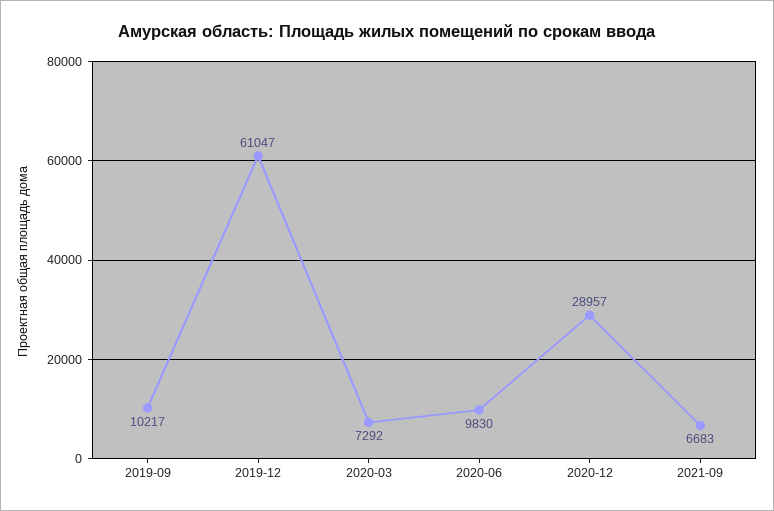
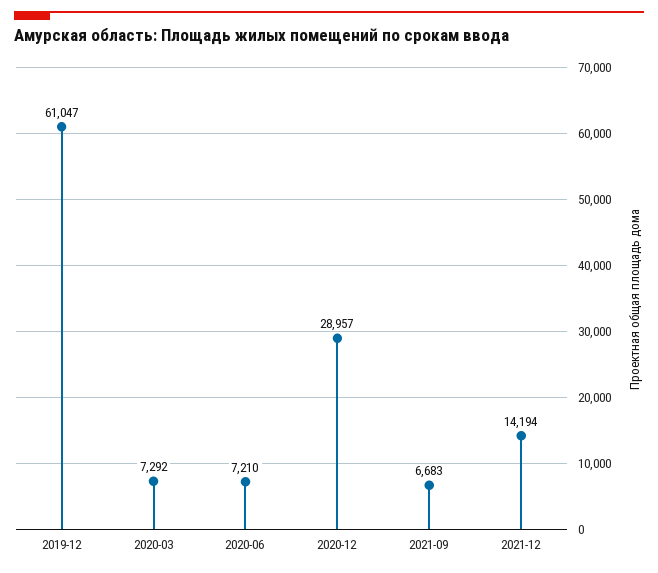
2019-09: 10217 -> none
2020-06: 9830 -> 7210
2021-12: none -> 14194

